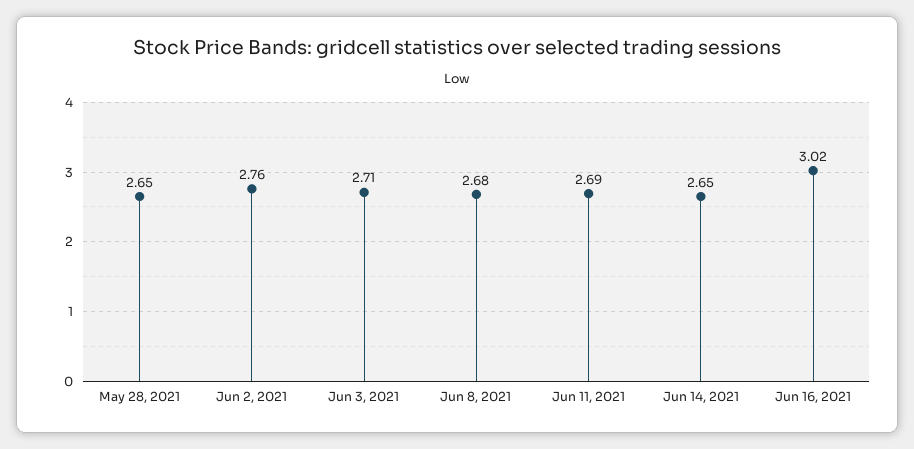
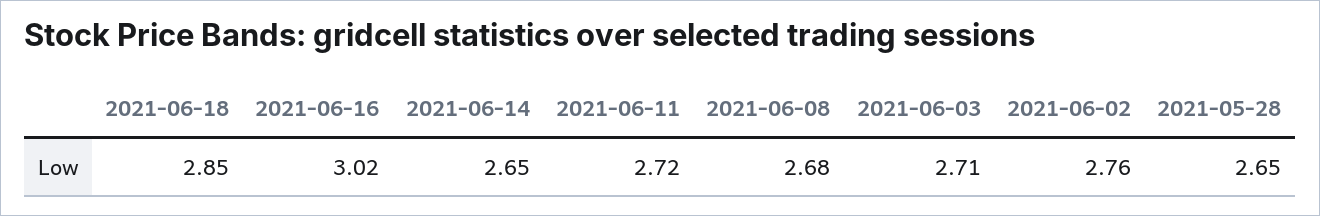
Jun 11, 2021: 2.69 -> 2.72
2021-06-18: none -> 2.85

